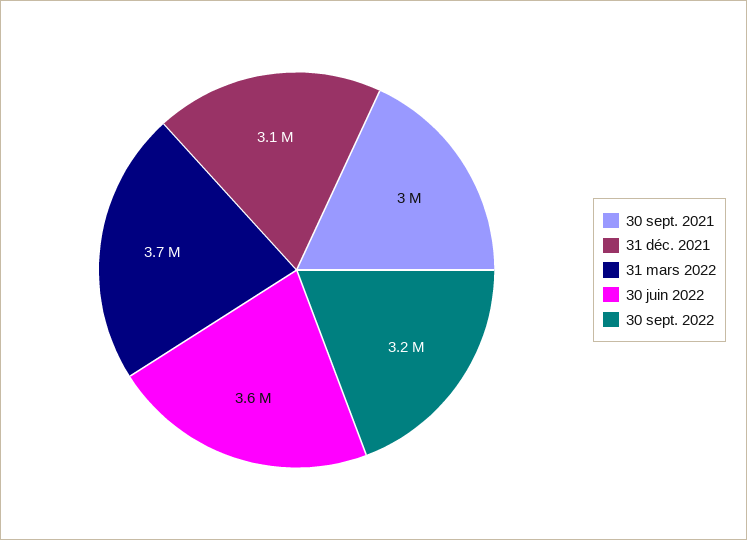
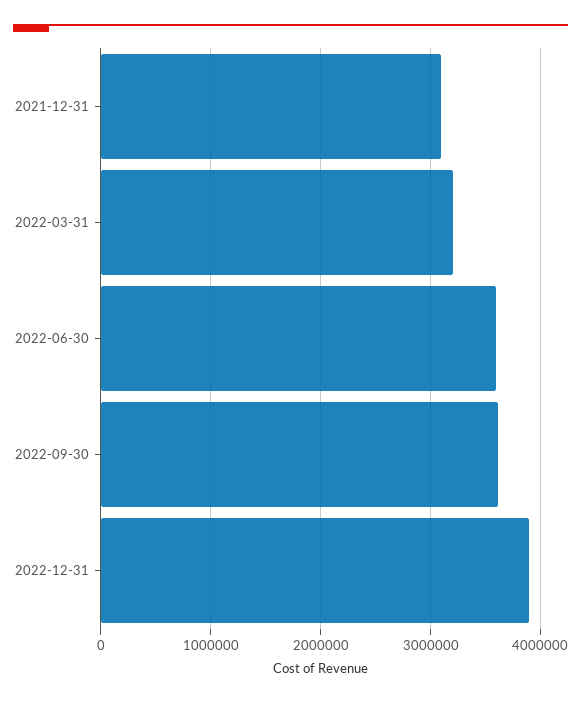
30 sept. 2021: 3000000 -> none
31 mars 2022: 3700000 -> 3200000
30 sept. 2022: 3200000 -> 3600000
2022-12-31: none -> 3900000

